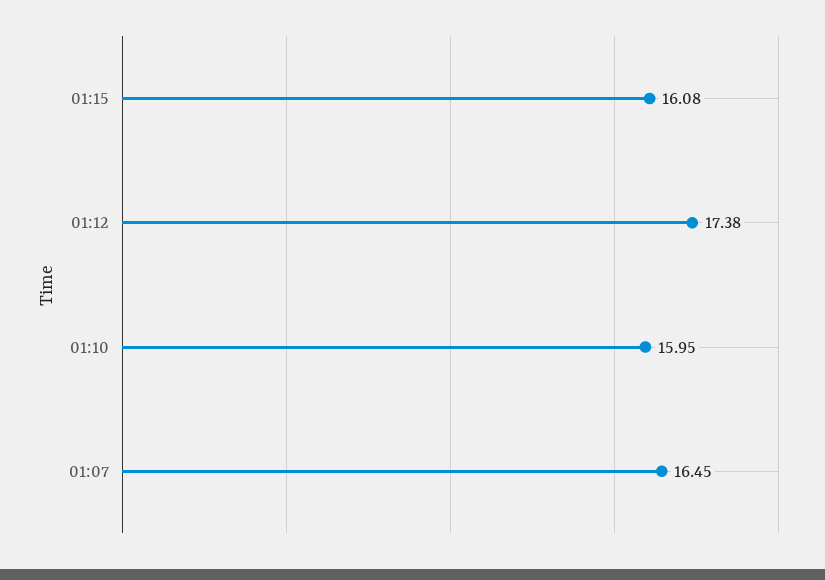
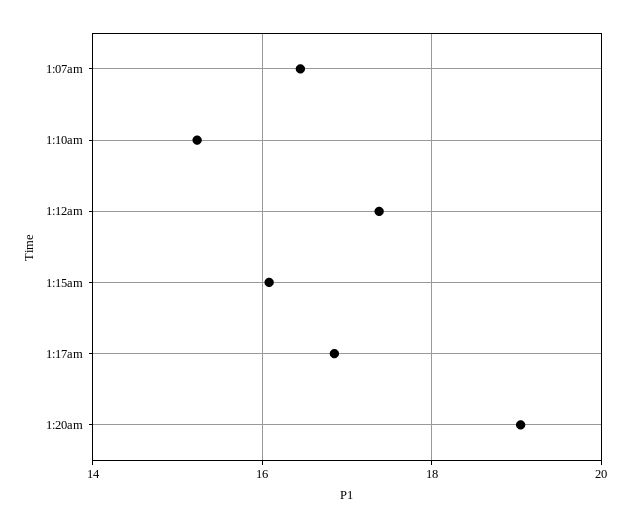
01:10: 15.95 -> 15.2
1:17am: none -> 16.8
1:20am: none -> 19

